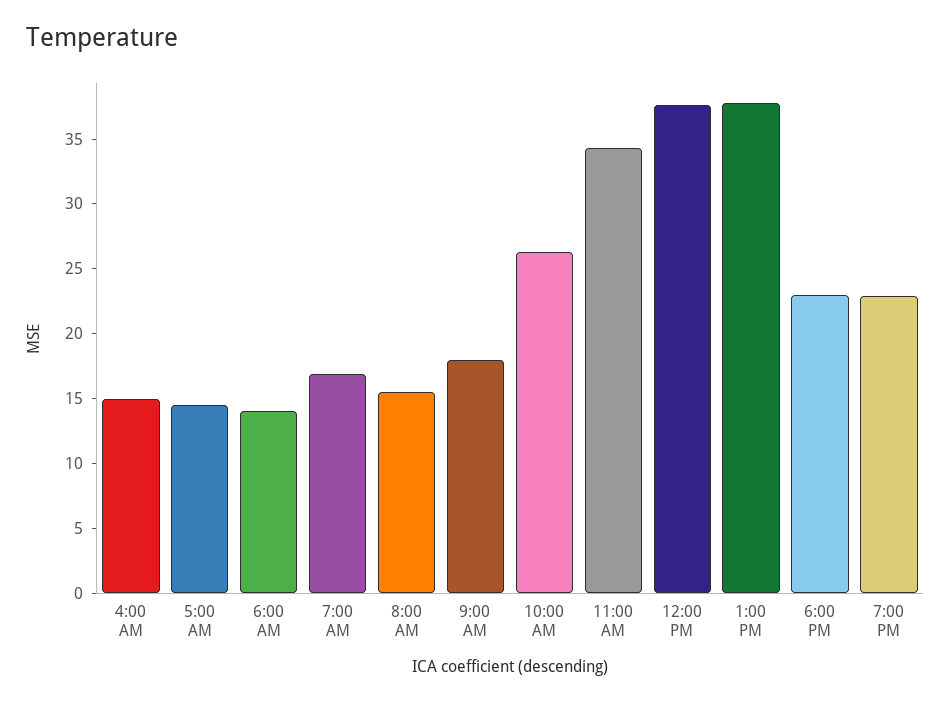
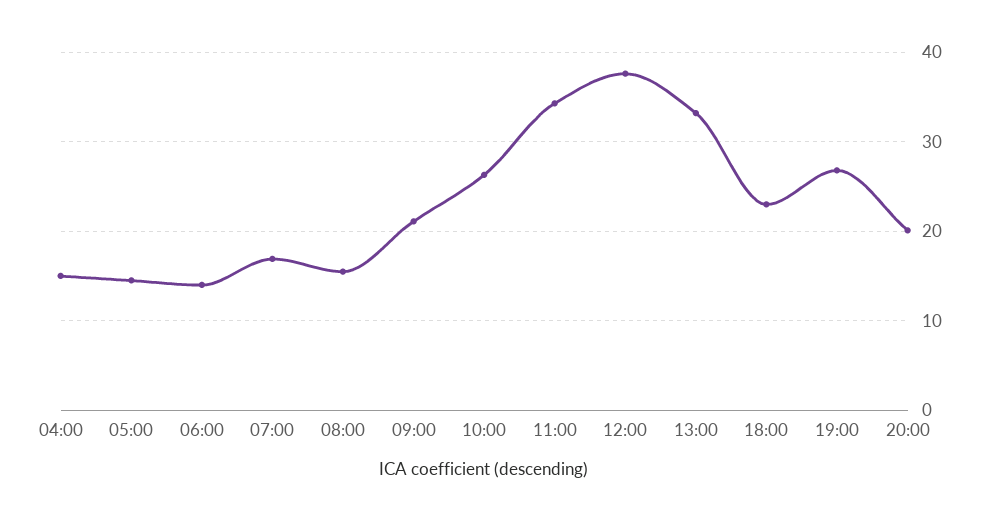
9:00 AM: 18 -> 21
1:00 PM: 38 -> 33
7:00 PM: 23 -> 27
20:00: none -> 20

